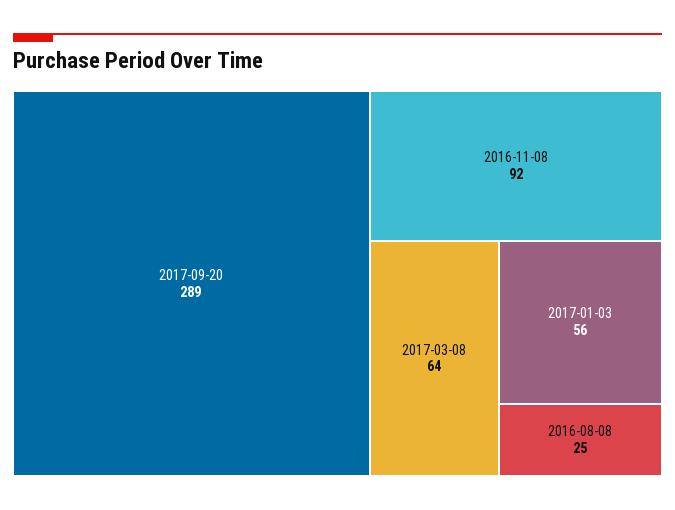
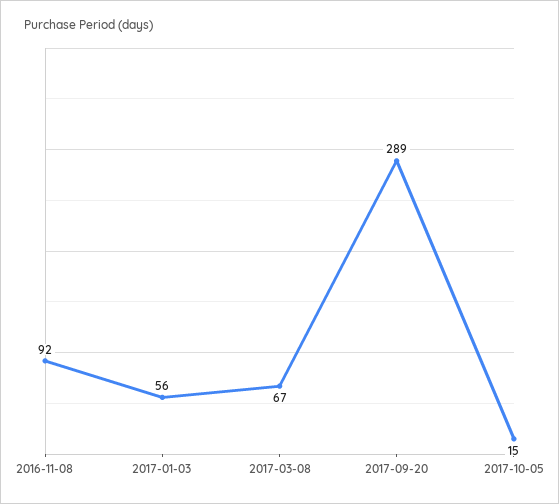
2017-03-08: 64 -> 67
2016-08-08: 25 -> none
2017-10-05: none -> 15

